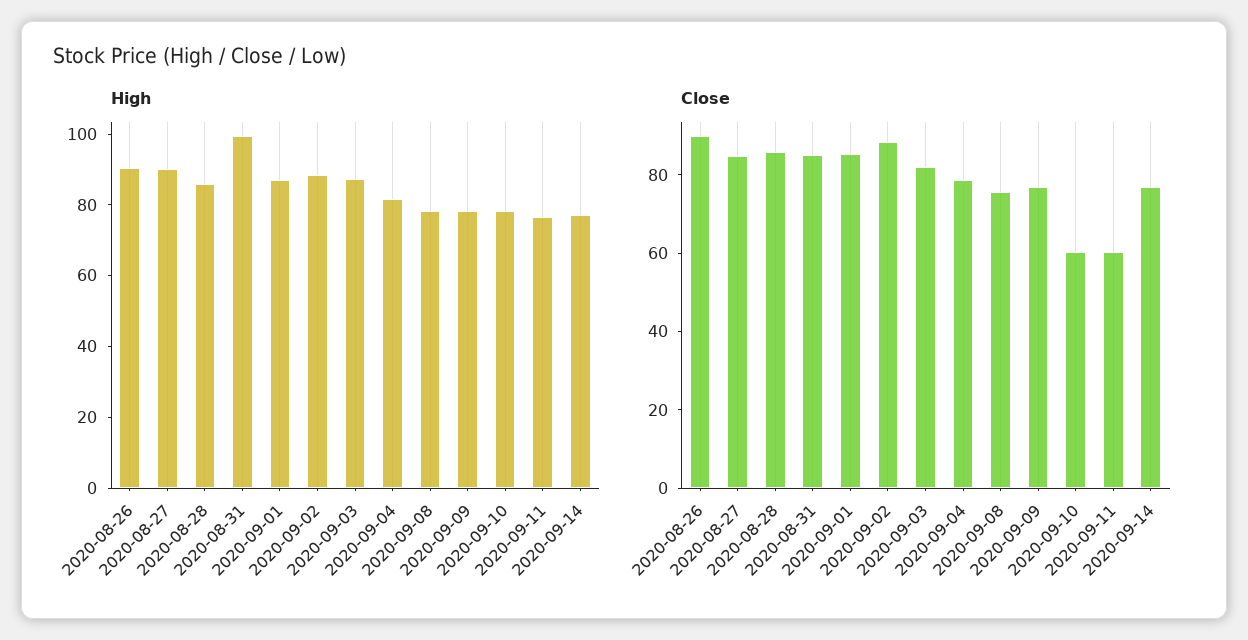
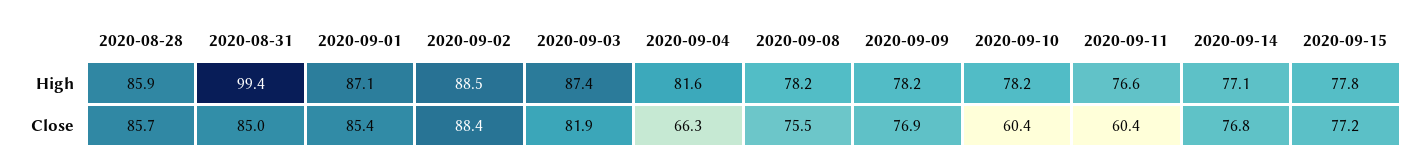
High, 2020-08-26: 90 -> none
High, 2020-08-27: 90 -> none
Close, 2020-08-26: 90 -> none
Close, 2020-08-27: 85 -> none
Close, 2020-09-04: 80 -> 66.3
High, 2020-09-15: none -> 77.8
Close, 2020-09-15: none -> 77.2

